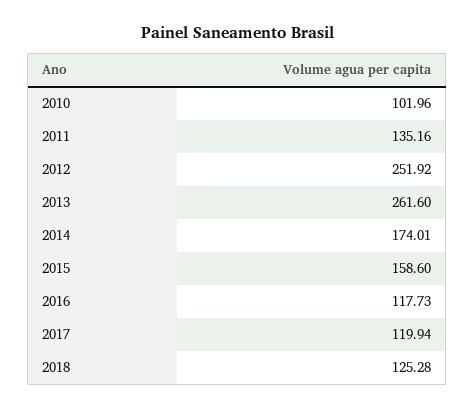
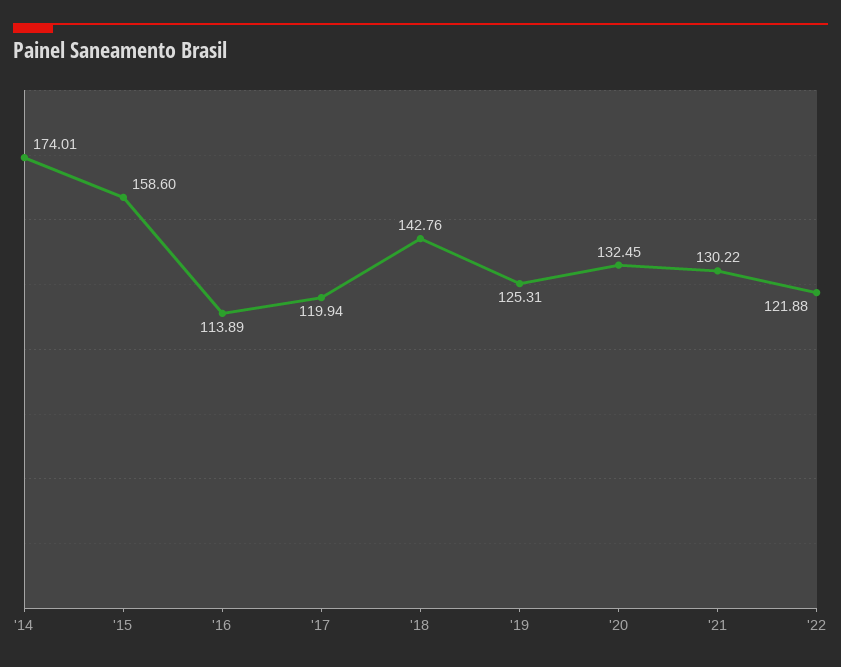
2010: 101.96 -> none
2011: 135.16 -> none
2012: 251.92 -> none
2013: 261.6 -> none
2016: 117.73 -> 113.89
2018: 125.28 -> 142.76
'19: none -> 125.31
'20: none -> 132.45
'21: none -> 130.22
'22: none -> 121.88

